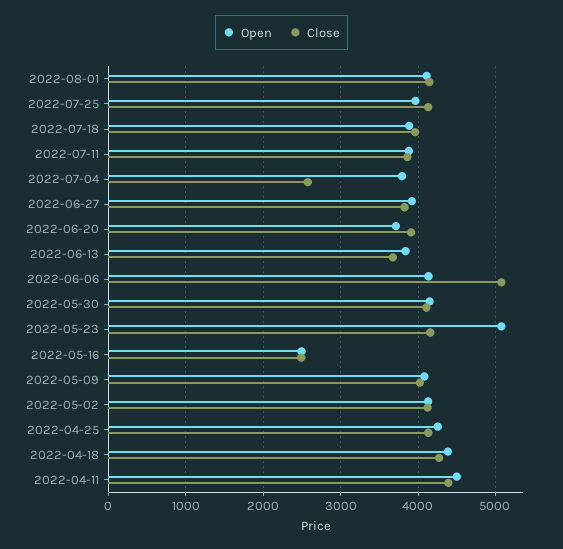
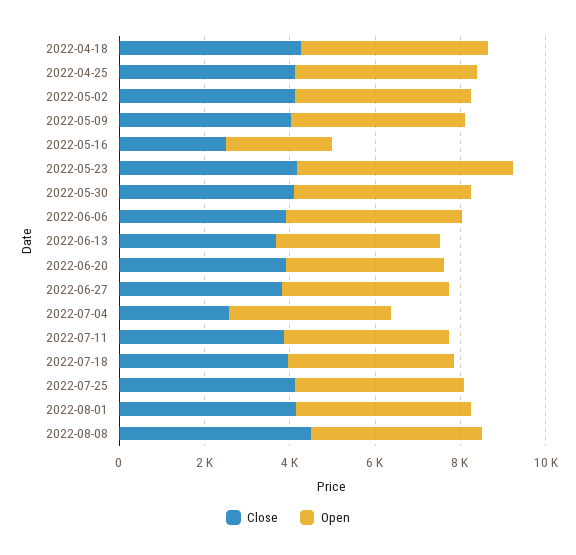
Close, 2022-06-06: 5100 -> 4000
Open, 2022-04-11: 4500 -> none
Close, 2022-04-11: 4400 -> none
Close, 2022-08-08: none -> 4500
Open, 2022-08-08: none -> 4000

